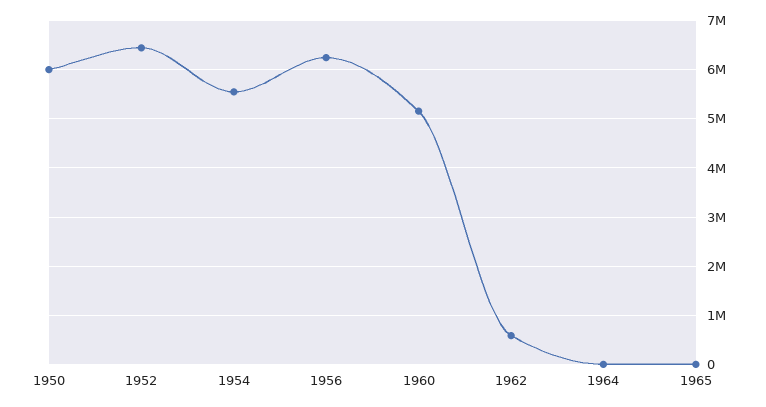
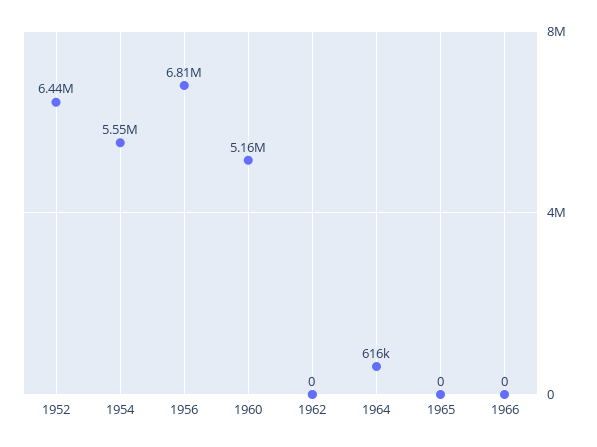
1950: 6000000 -> none
1956: 6200000 -> 6810000
1962: 600000 -> 0
1964: 0 -> 616000
1966: none -> 0

